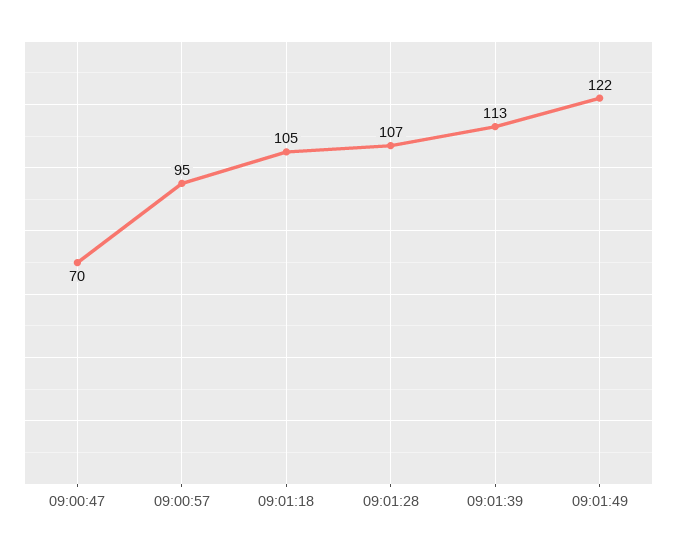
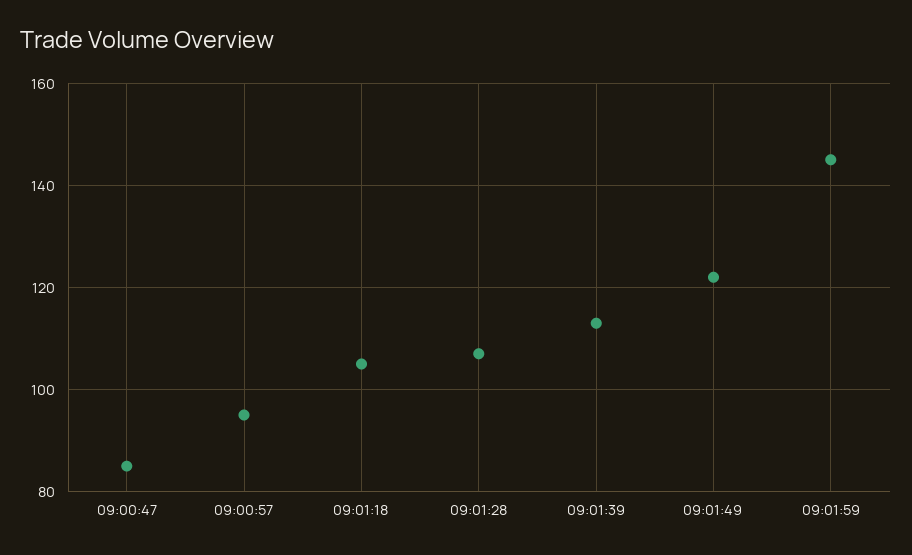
09:00:47: 70 -> 85
09:01:59: none -> 145

